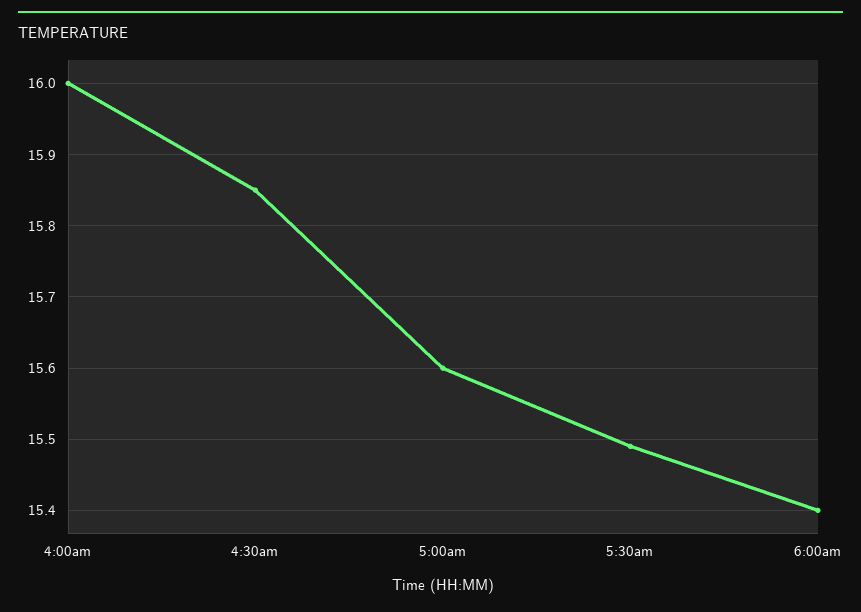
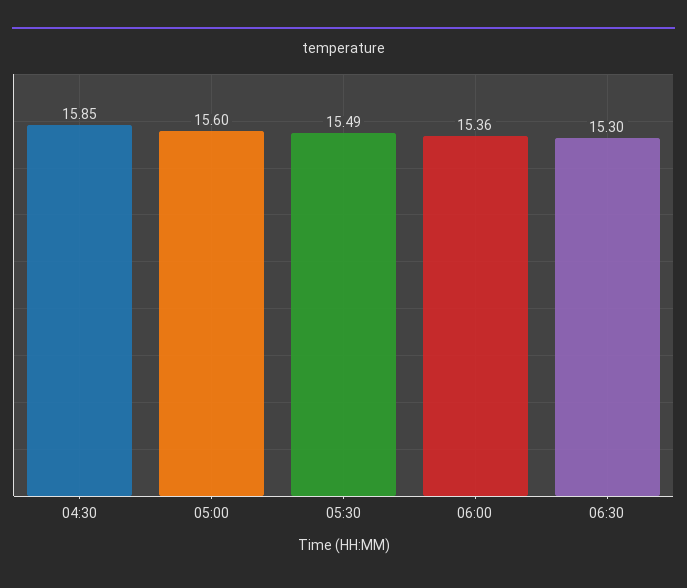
4:00am: 16 -> none
6:00am: 15.4 -> 15.36
06:30: none -> 15.3

